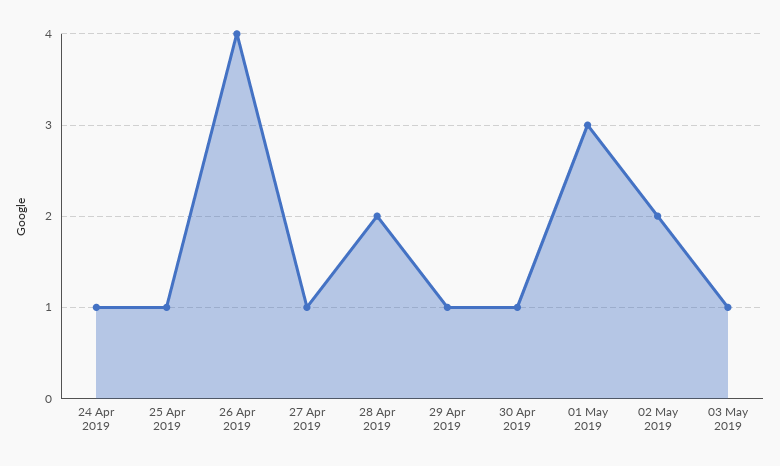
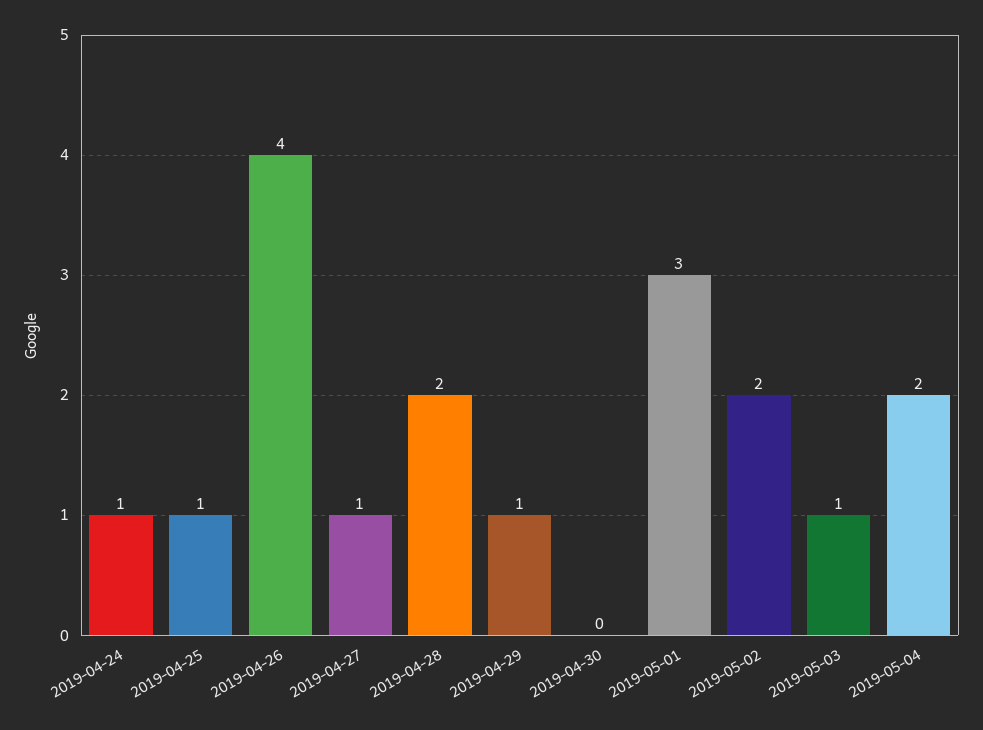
30 Apr 2019: 1 -> 0
2019-05-04: none -> 2

